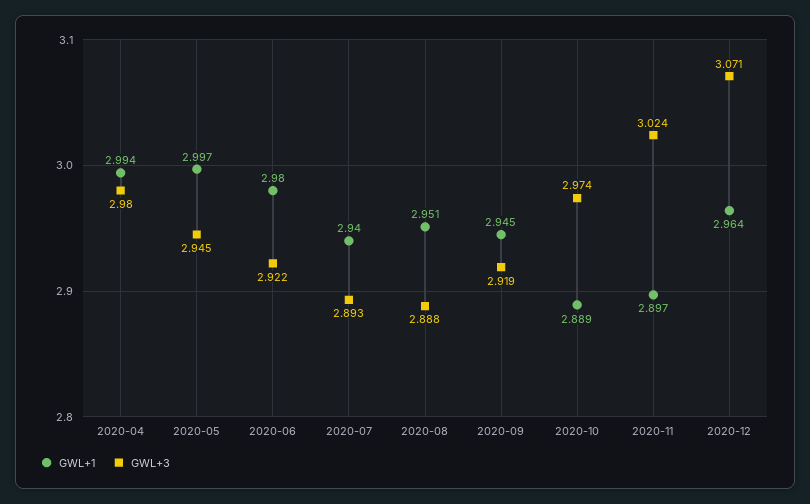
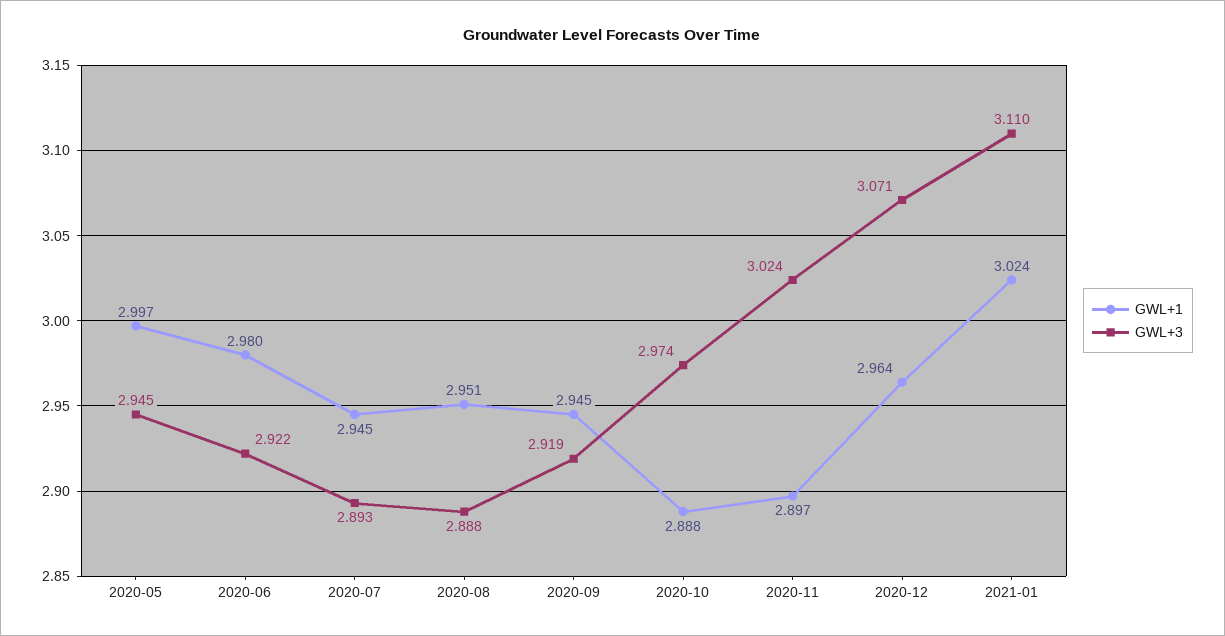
GWL+1, 2020-04: 2.994 -> none
GWL+3, 2020-04: 2.98 -> none
GWL+1, 2020-07: 2.94 -> 2.945
GWL+1, 2020-10: 2.889 -> 2.888
GWL+1, 2021-01: none -> 3.024
GWL+3, 2021-01: none -> 3.11

